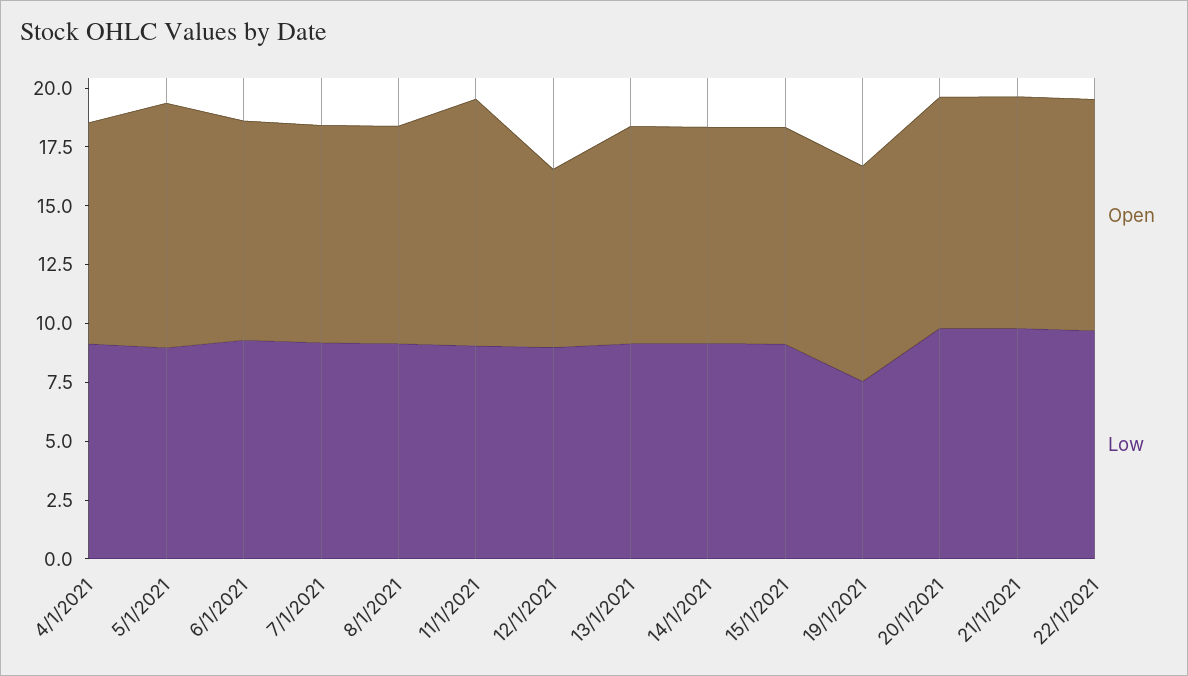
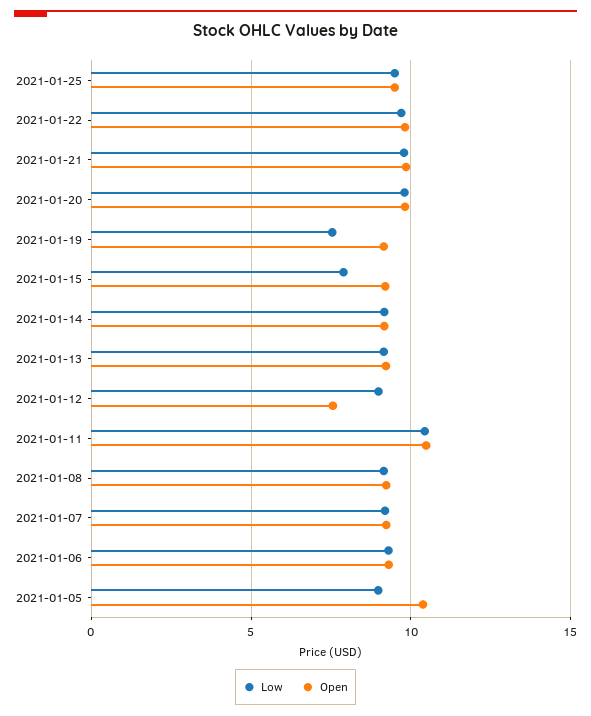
Open, 4/1/2021: 9.5 -> none
Low, 4/1/2021: 9 -> none
Low, 11/1/2021: 9 -> 10.5
Low, 15/1/2021: 9 -> 8
Low, 2021-01-25: none -> 9.5
Open, 2021-01-25: none -> 9.5

